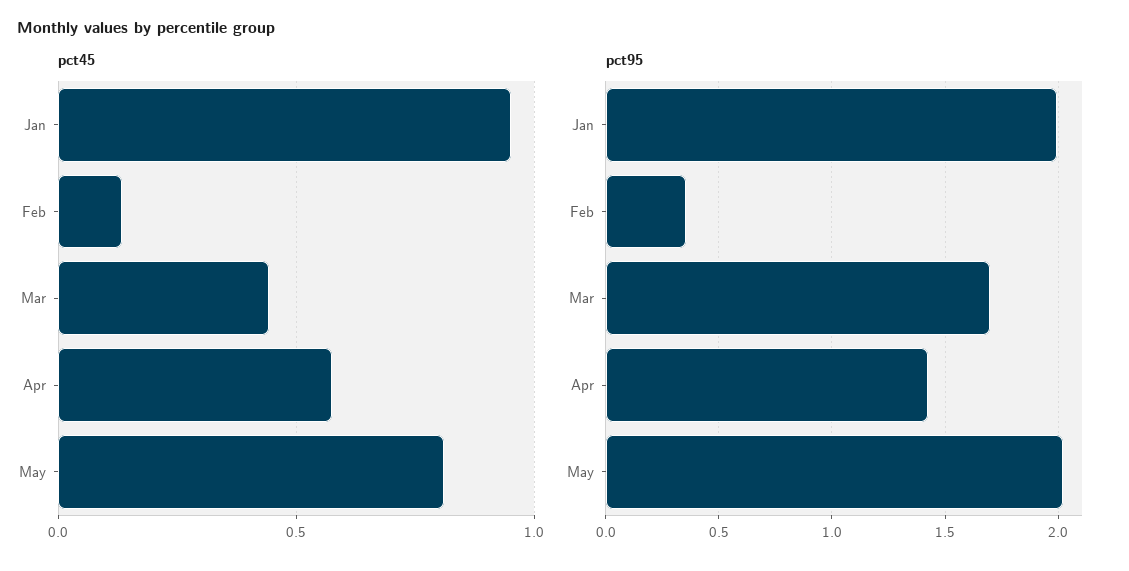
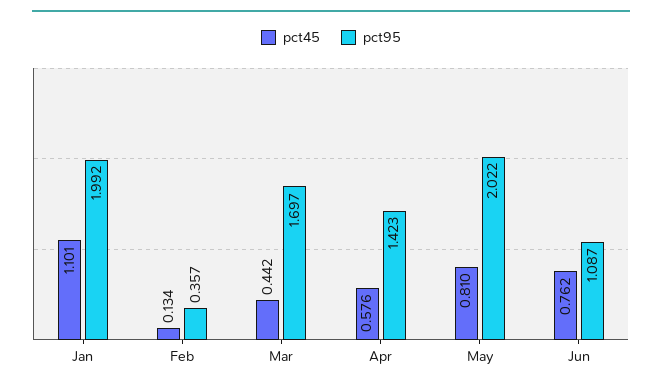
pct45, Jan: 0.95 -> 1.101
pct45, Jun: none -> 0.762
pct95, Jun: none -> 1.087

